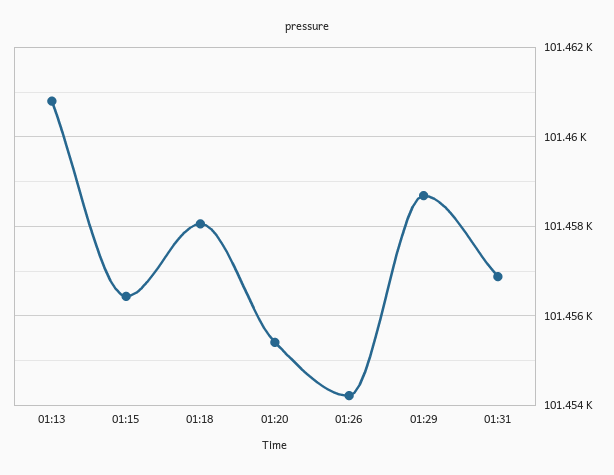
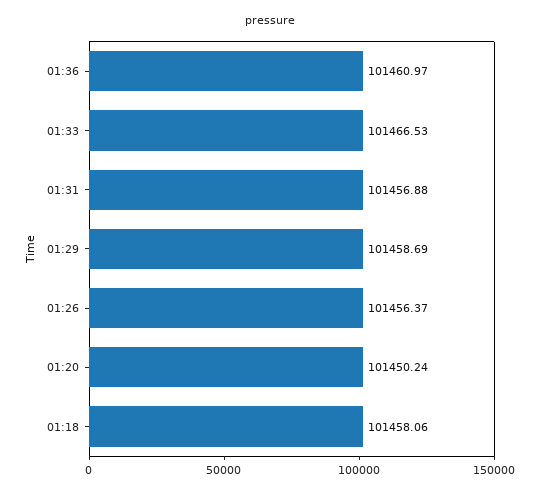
01:13: 101460.8 -> none
01:15: 101456.4 -> none
01:20: 101455.4 -> 101450.24
01:26: 101454.2 -> 101456.37
01:36: none -> 101460.97
01:33: none -> 101466.53

